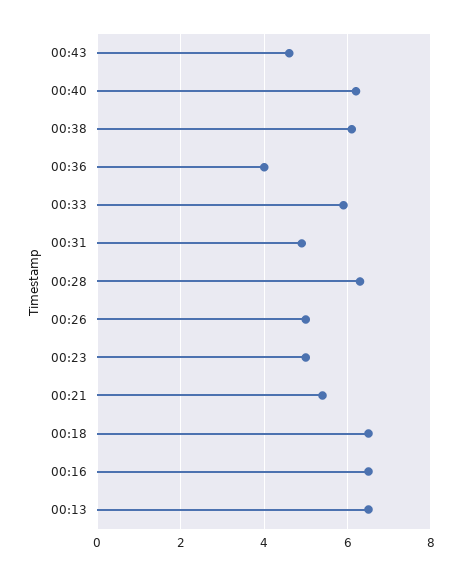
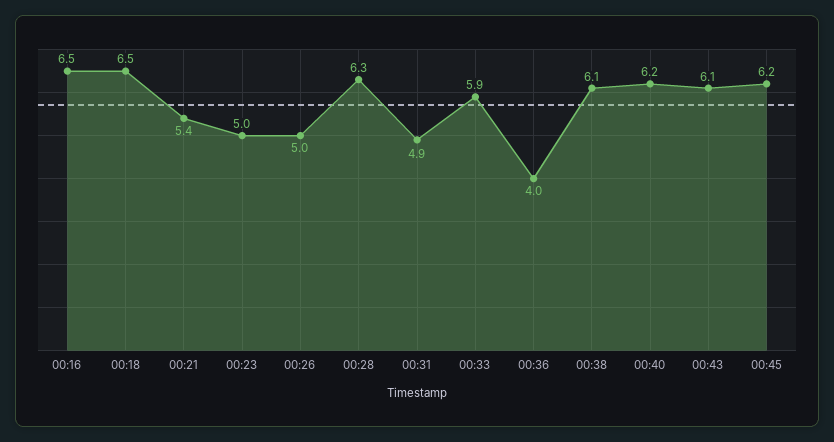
00:43: 4.5 -> 6.1
00:13: 6.5 -> none
00:45: none -> 6.2

